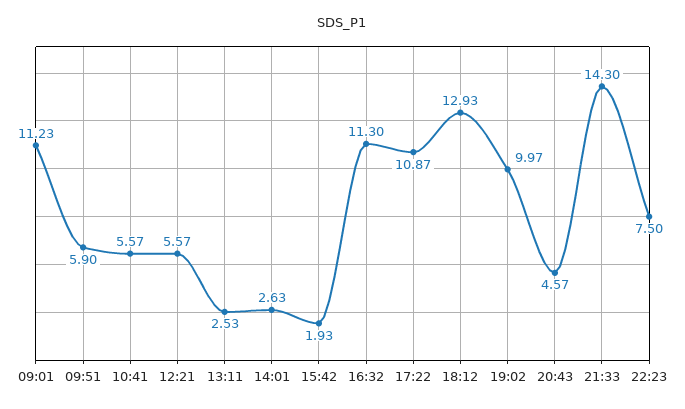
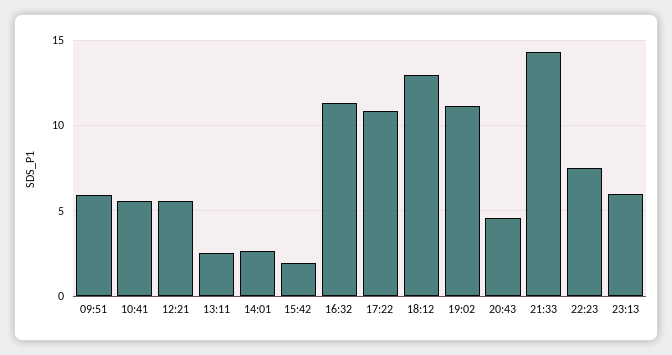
09:01: 11.23 -> none
19:02: 9.97 -> 11
23:13: none -> 6

